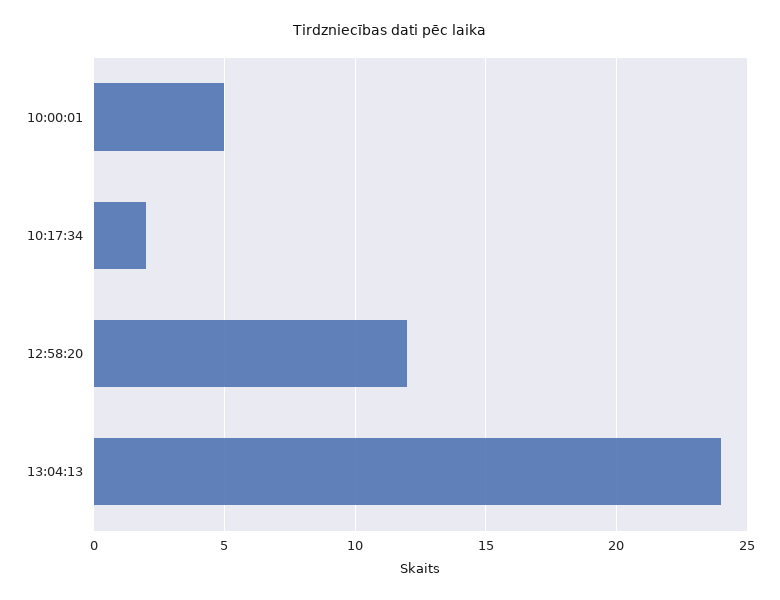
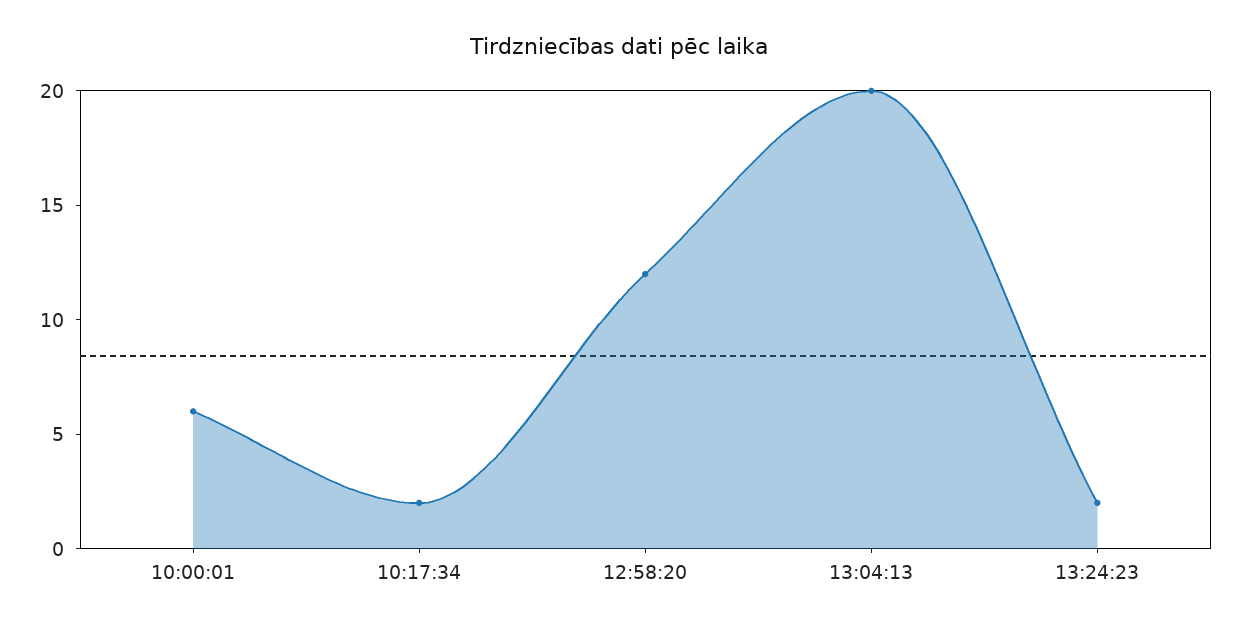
10:00:01: 5 -> 6
13:04:13: 24 -> 20
13:24:23: none -> 2

